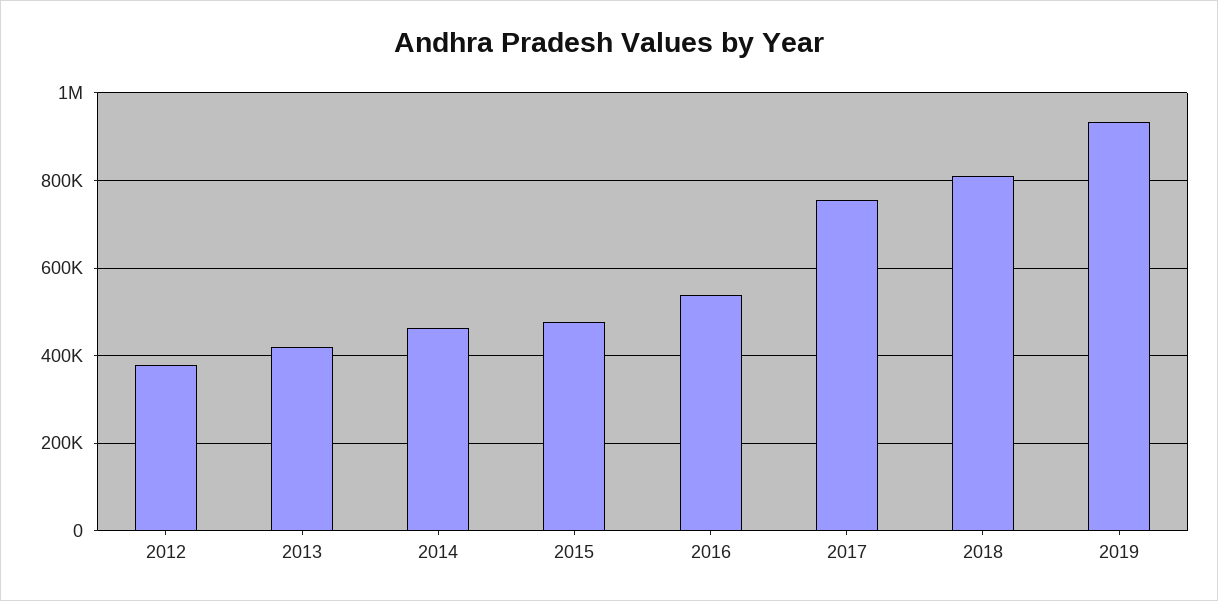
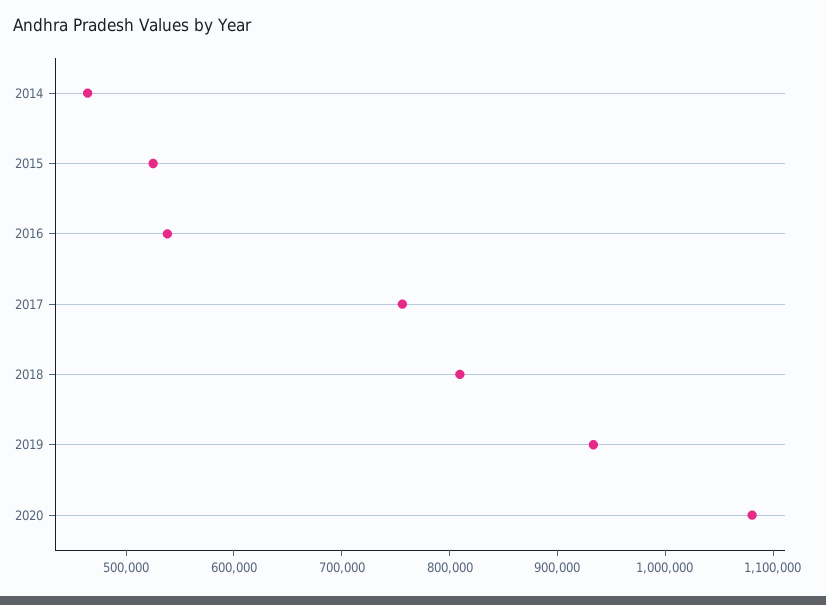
2012: 380000 -> none
2013: 420000 -> none
2015: 480000 -> 520000
2020: none -> 1080000

